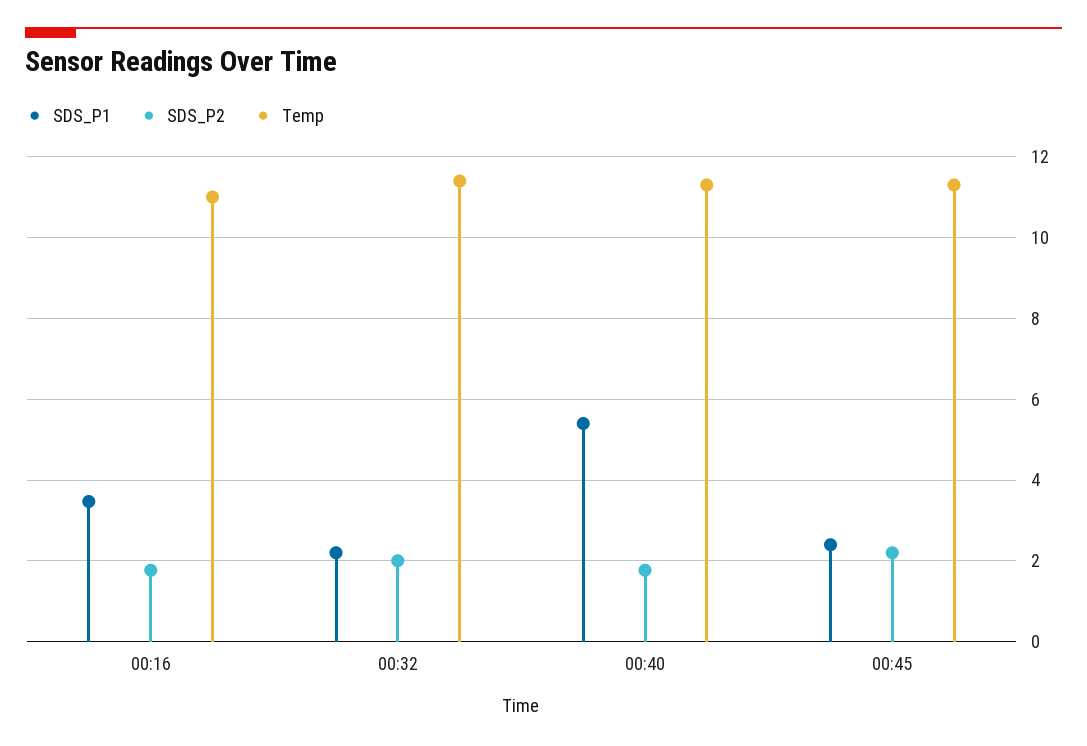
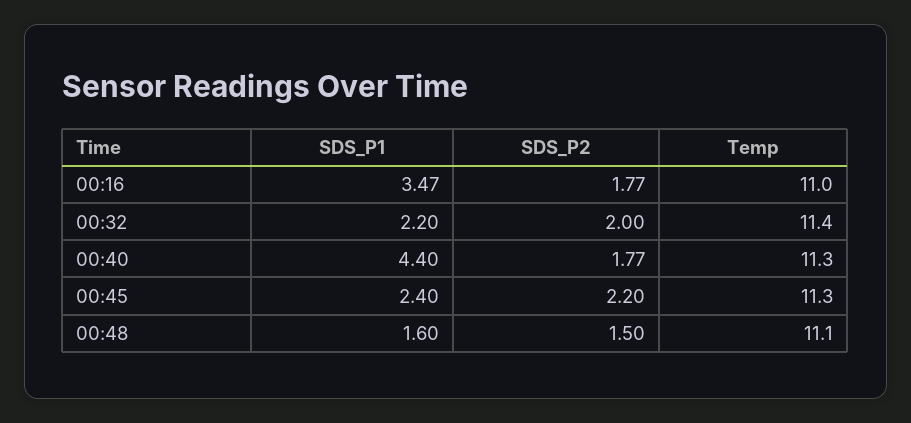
SDS_P1, 00:40: 5.4 -> 4.4
SDS_P1, 00:48: none -> 1.6
SDS_P2, 00:48: none -> 1.5
Temp, 00:48: none -> 11.1

